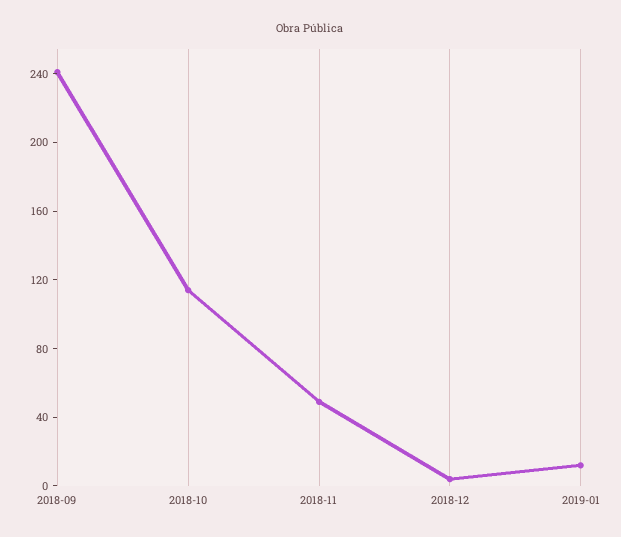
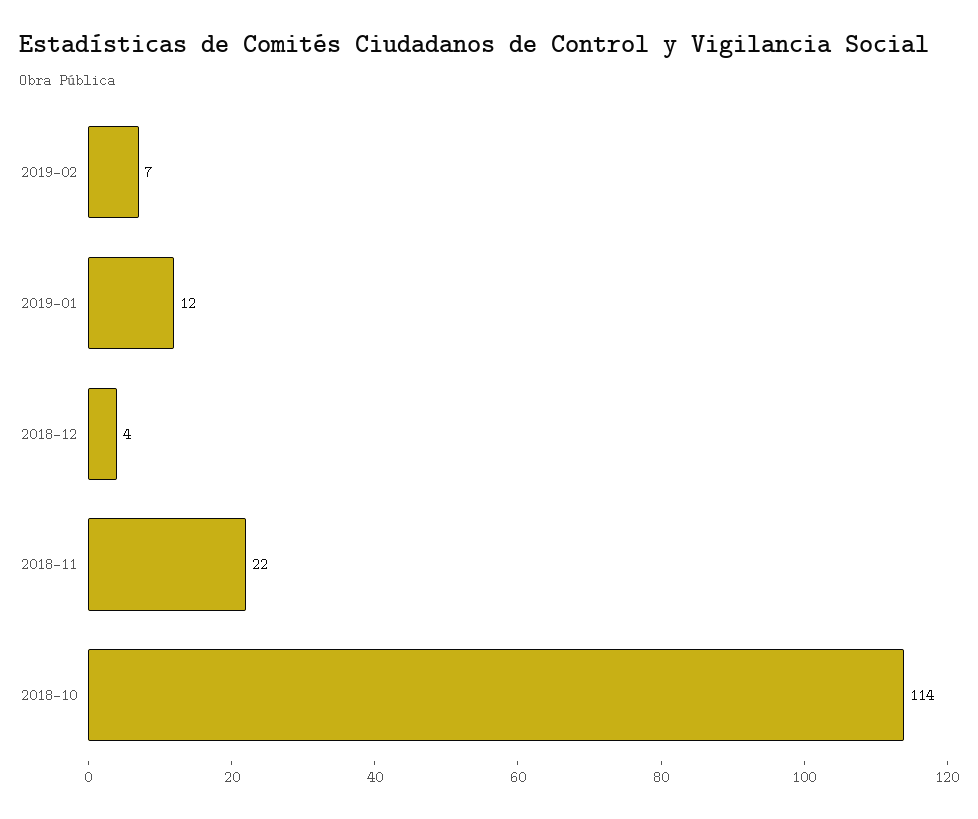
2018-09: 240 -> none
2018-11: 50 -> 22
2019-02: none -> 7

